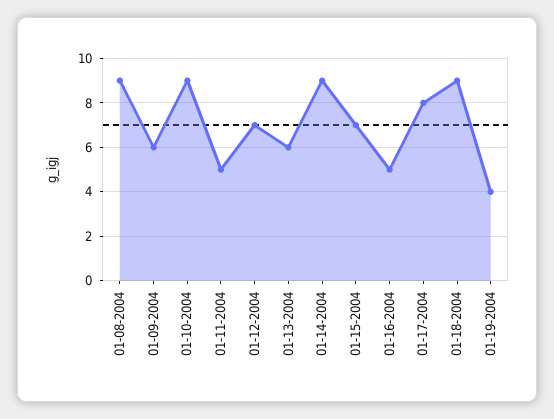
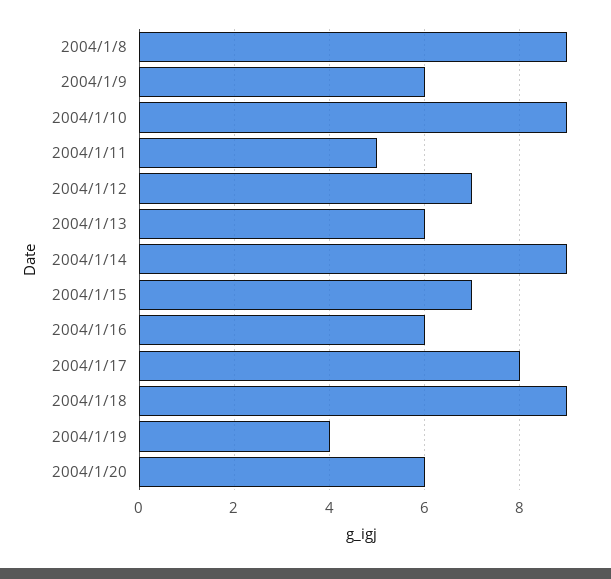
01-16-2004: 5 -> 6
2004/1/20: none -> 6

